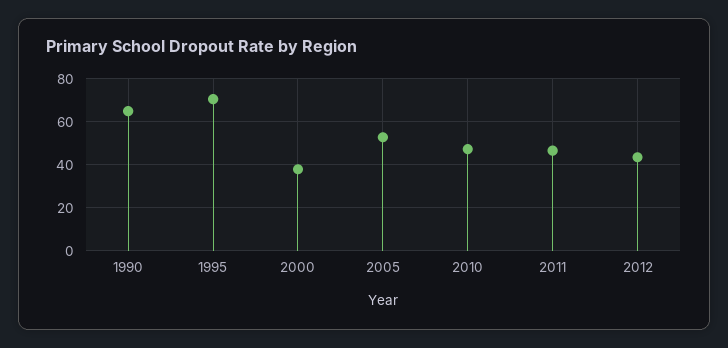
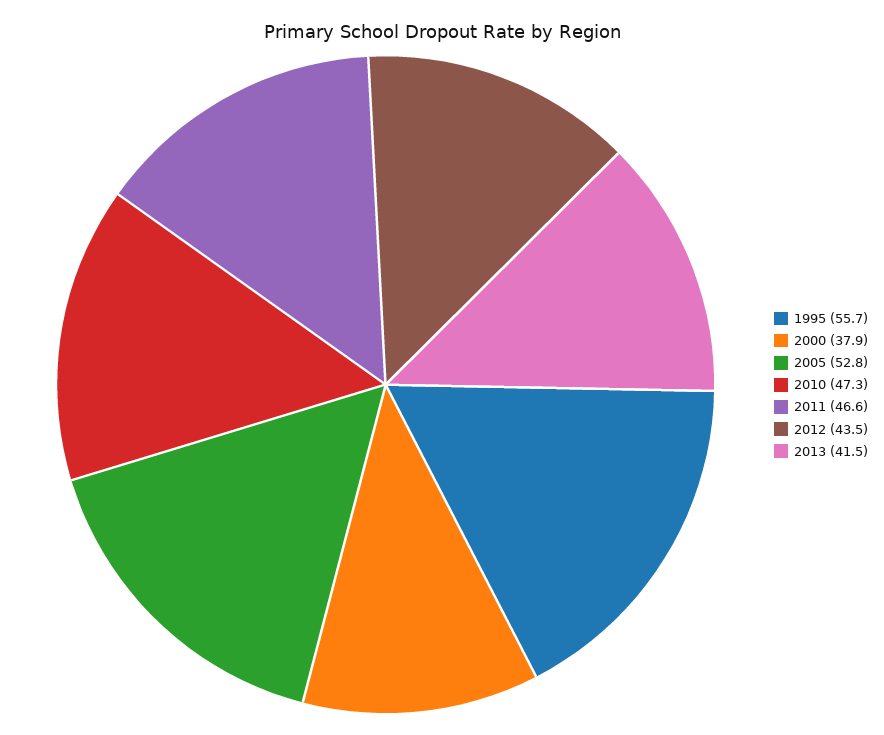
1990: 65 -> none
1995: 70 -> 55.7
2013: none -> 41.5

